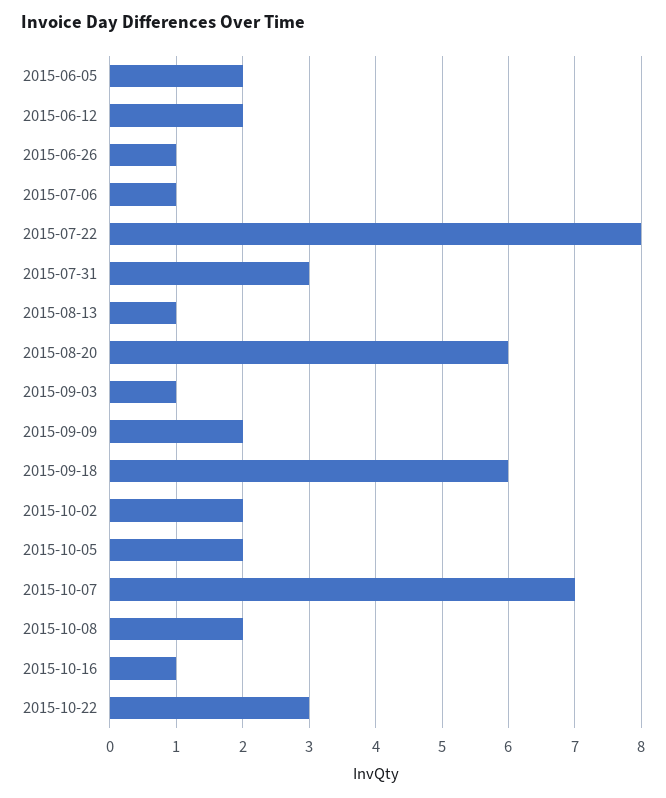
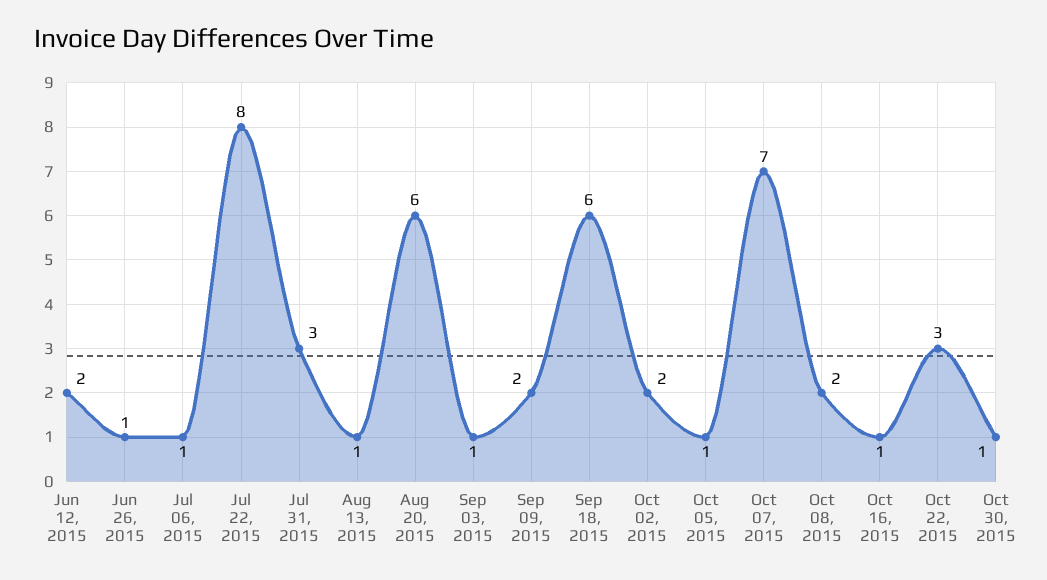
2015-06-05: 2 -> none
2015-10-05: 2 -> 1
Oct 30, 2015: none -> 1

